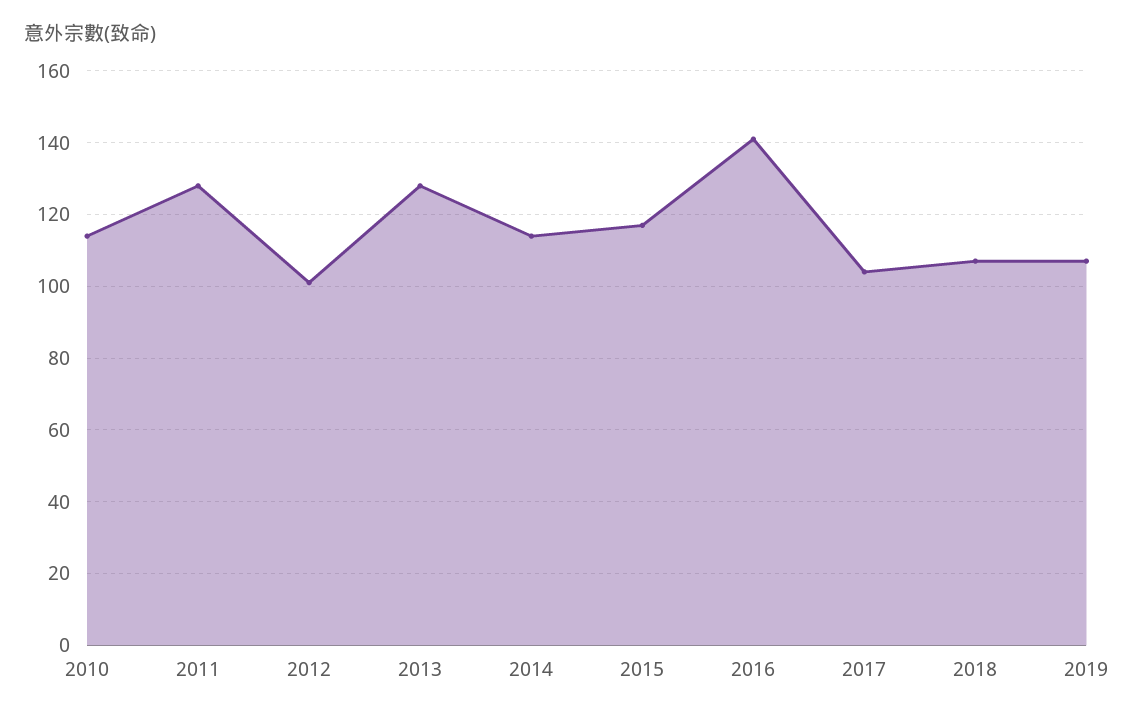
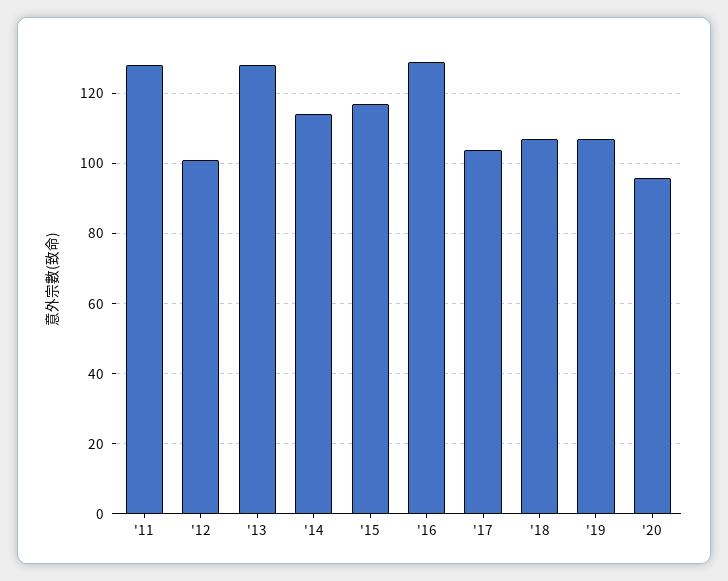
2010: 115 -> none
2016: 140 -> 130
'20: none -> 95

